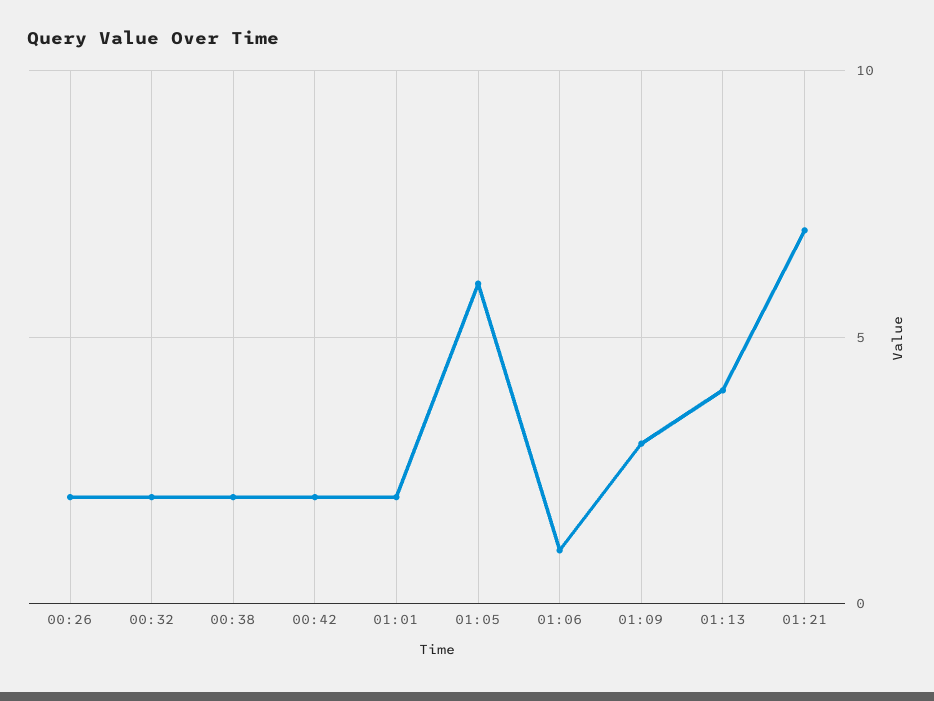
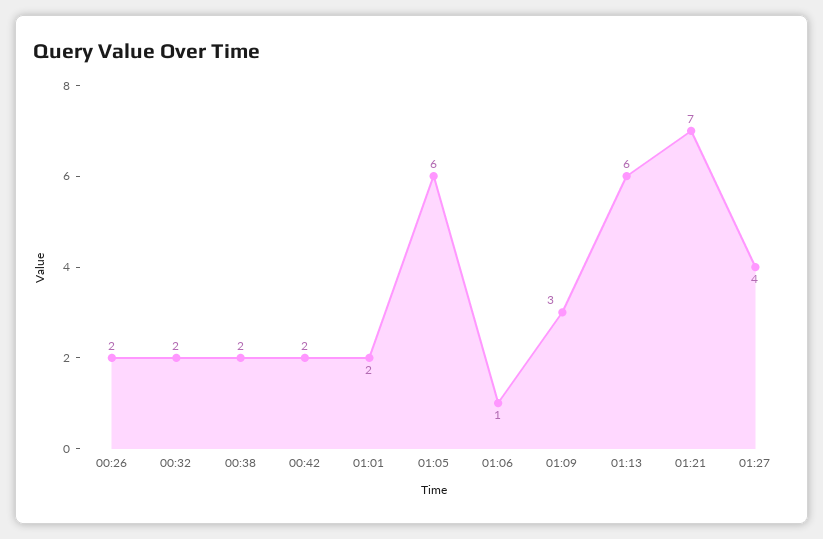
01:13: 4 -> 6
01:27: none -> 4

